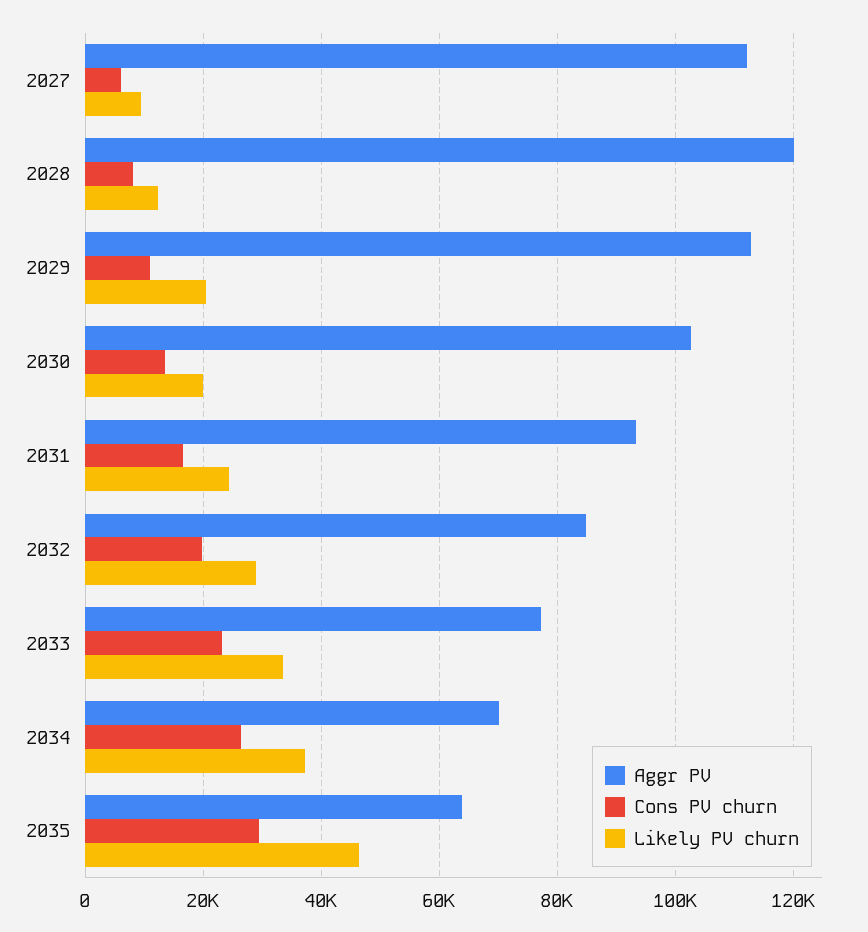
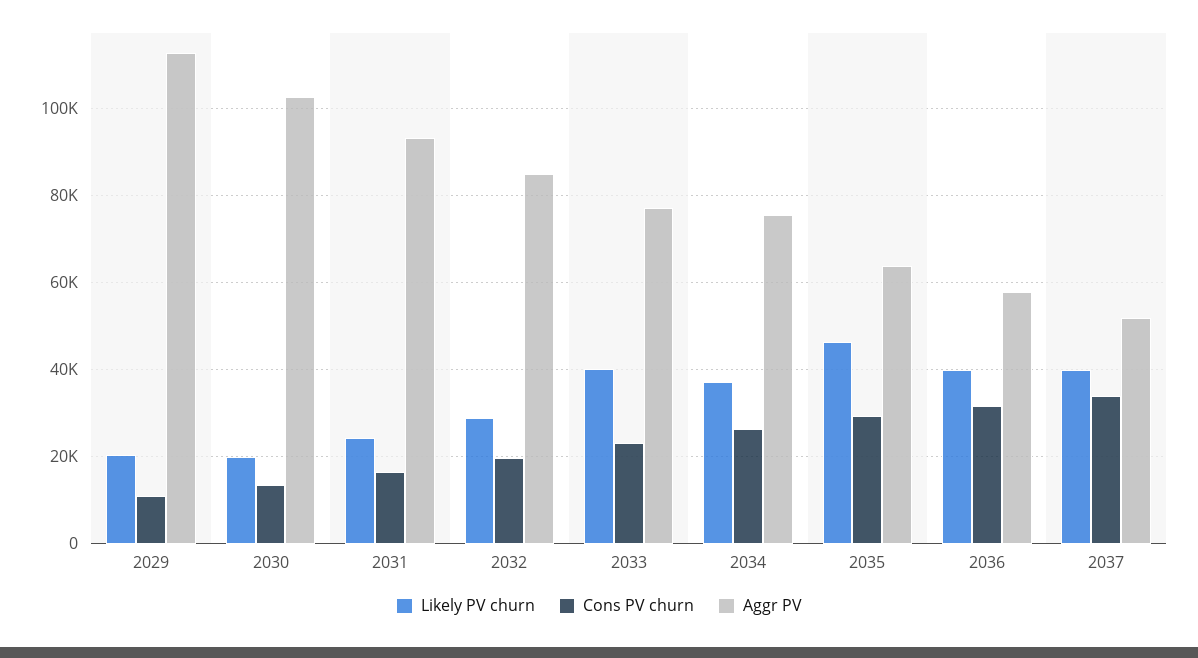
Aggr PV, 2027: 112000 -> none
Cons PV churn, 2027: 6000 -> none
Likely PV churn, 2027: 10000 -> none
Aggr PV, 2028: 120000 -> none
Cons PV churn, 2028: 8000 -> none
Likely PV churn, 2028: 12000 -> none
Likely PV churn, 2033: 34000 -> 40000
Aggr PV, 2034: 70000 -> 76000
Likely PV churn, 2036: none -> 40000
Cons PV churn, 2036: none -> 32000
Aggr PV, 2036: none -> 58000
Likely PV churn, 2037: none -> 40000
Cons PV churn, 2037: none -> 34000
Aggr PV, 2037: none -> 52000

